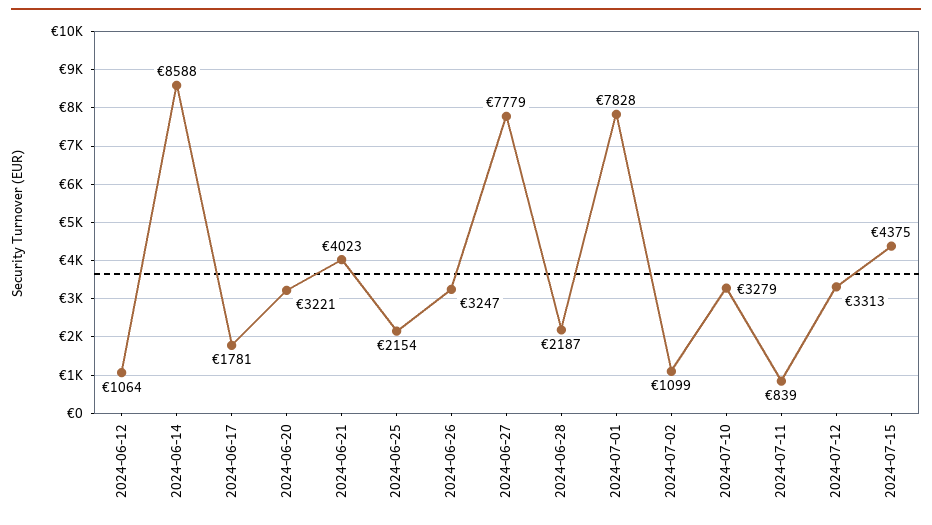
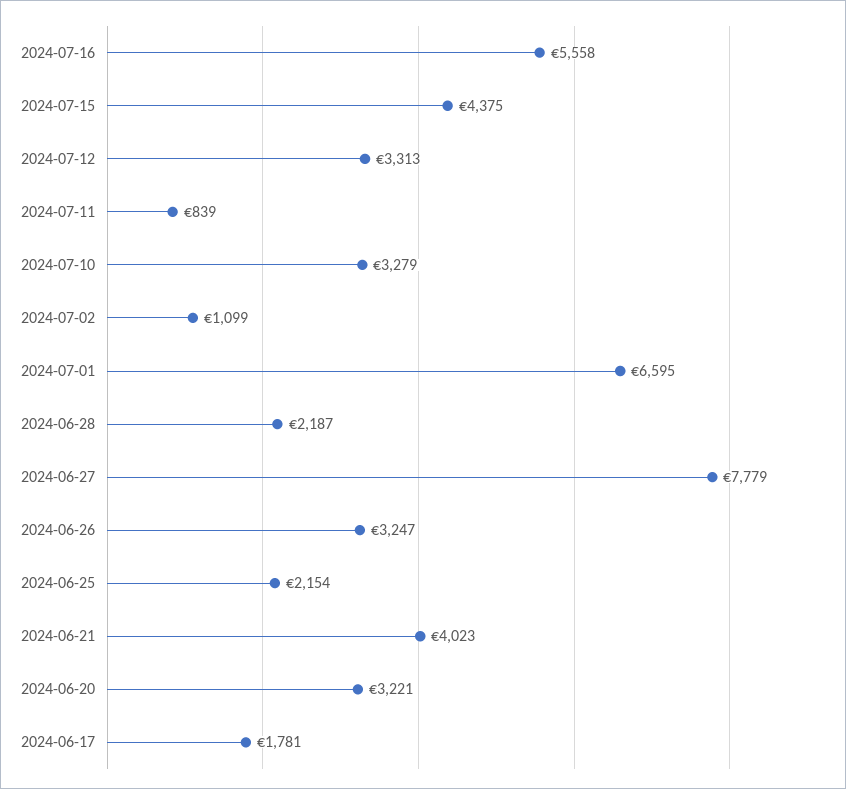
2024-06-12: 1064 -> none
2024-06-14: 8588 -> none
2024-07-01: 7828 -> 6595
2024-07-16: none -> 5558

